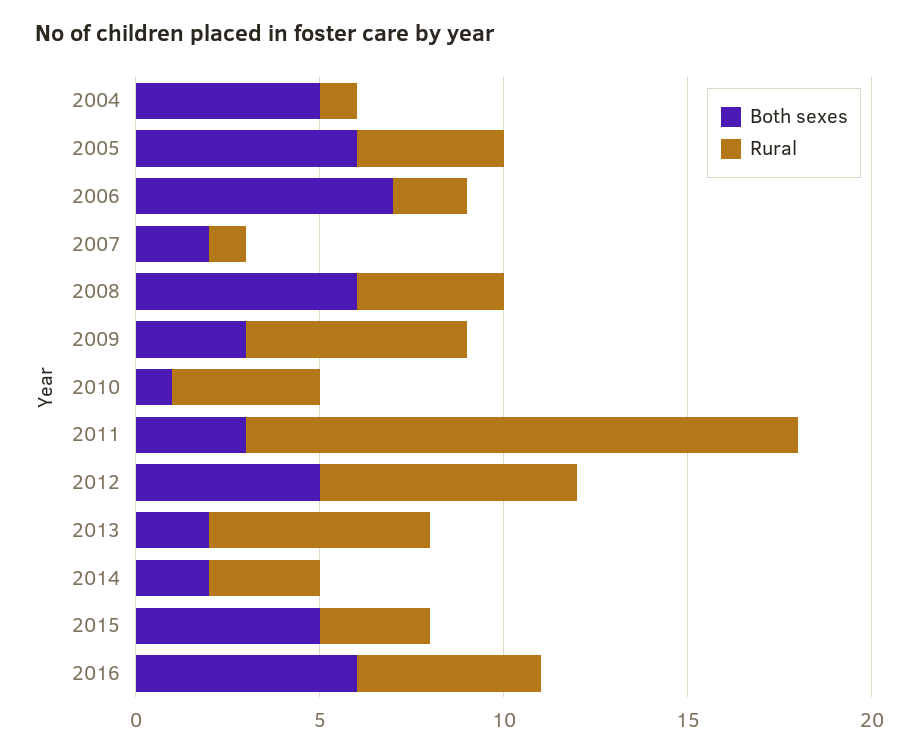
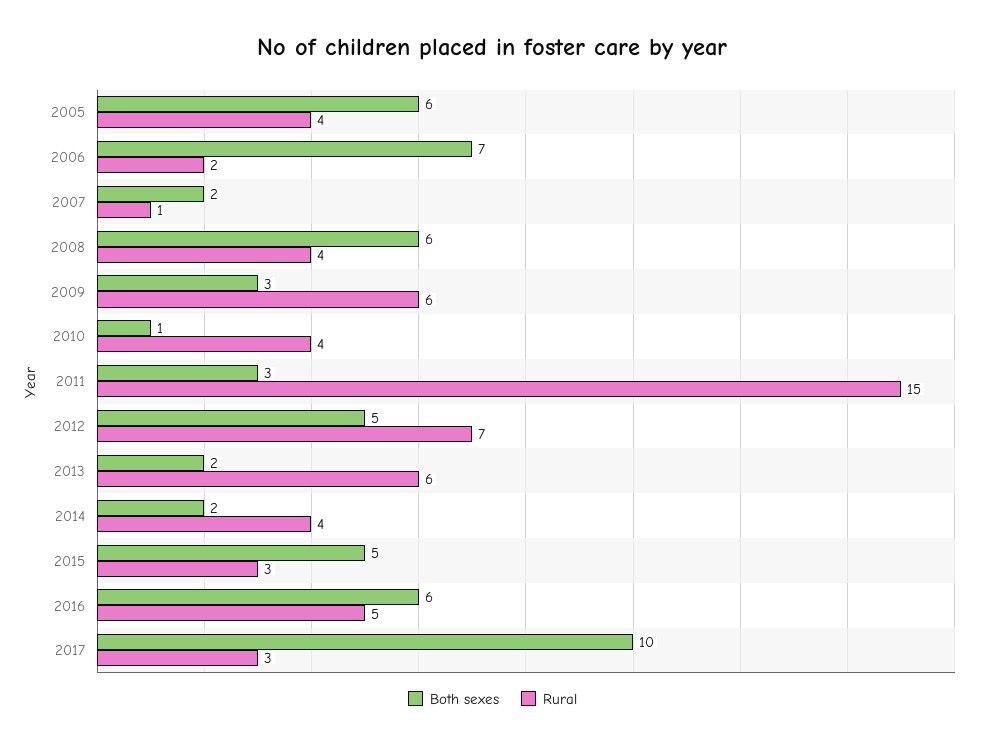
Both sexes, 2004: 5 -> none
Rural, 2004: 1 -> none
Rural, 2014: 3 -> 4
Both sexes, 2017: none -> 10
Rural, 2017: none -> 3

